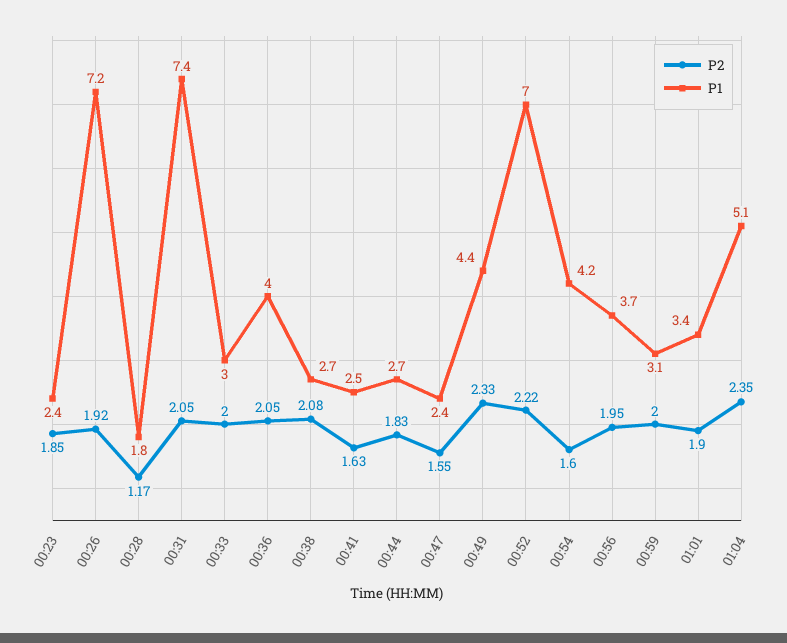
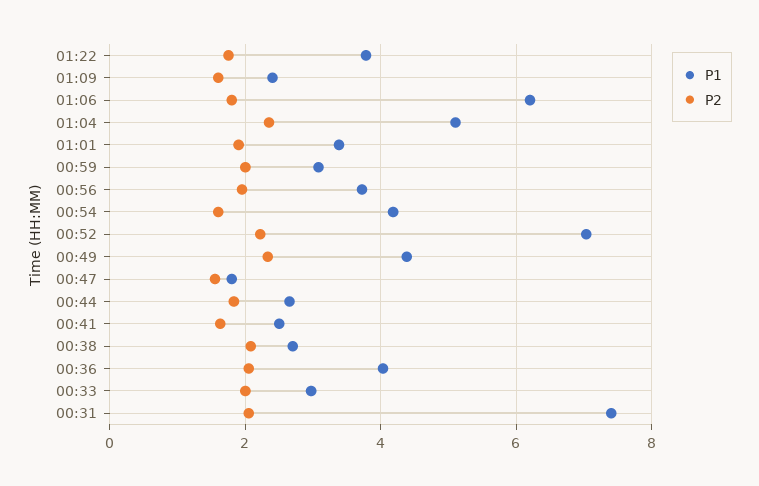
P2, 00:23: 1.85 -> none
P1, 00:23: 2.4 -> none
P2, 00:26: 1.92 -> none
P1, 00:26: 7.2 -> none
P2, 00:28: 1.17 -> none
P1, 00:28: 1.8 -> none
P1, 00:47: 2.4 -> 1.8
P1, 01:22: none -> 3.8
P2, 01:22: none -> 1.8
P1, 01:09: none -> 2.4
P2, 01:09: none -> 1.6
P1, 01:06: none -> 6.2
P2, 01:06: none -> 1.8

